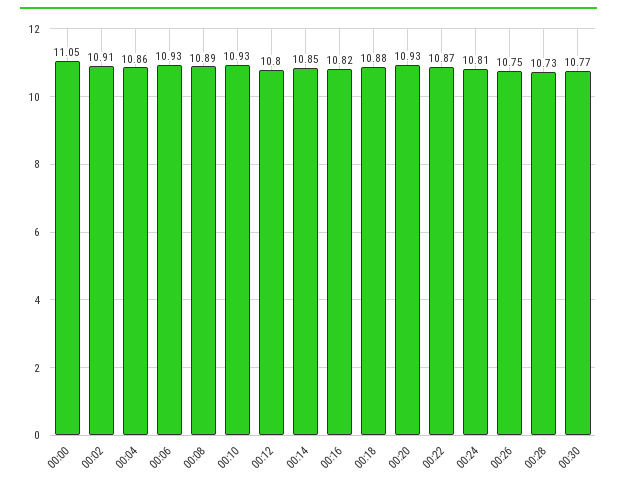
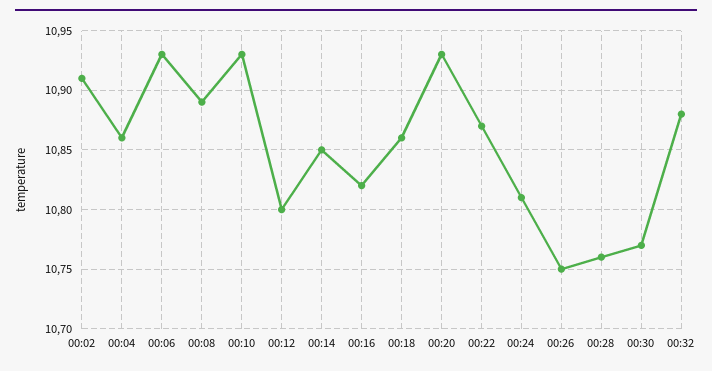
00:00: 11.05 -> none
00:18: 10.88 -> 10.86
00:28: 10.73 -> 10.76
00:32: none -> 10.88

